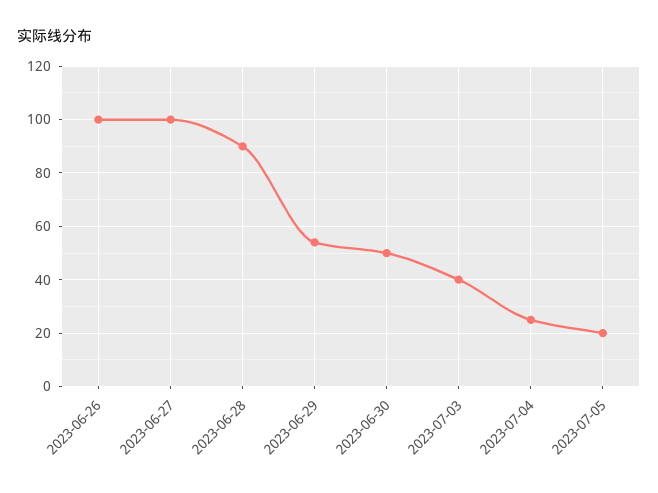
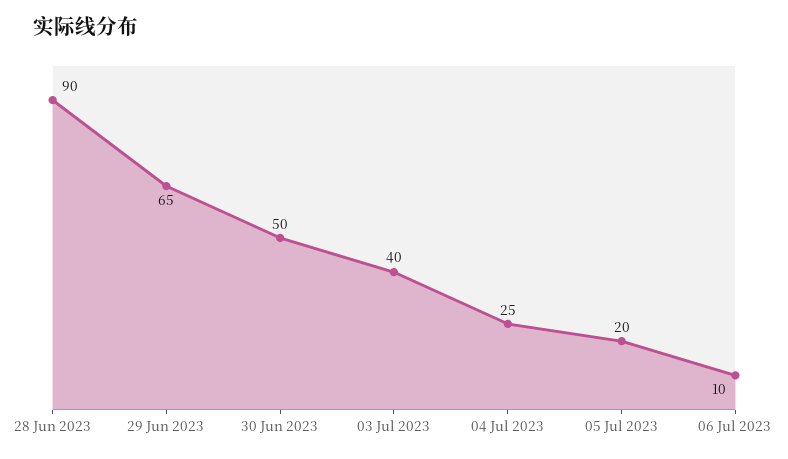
2023-06-26: 100 -> none
2023-06-27: 100 -> none
2023-06-29: 55 -> 65
06 Jul 2023: none -> 10

